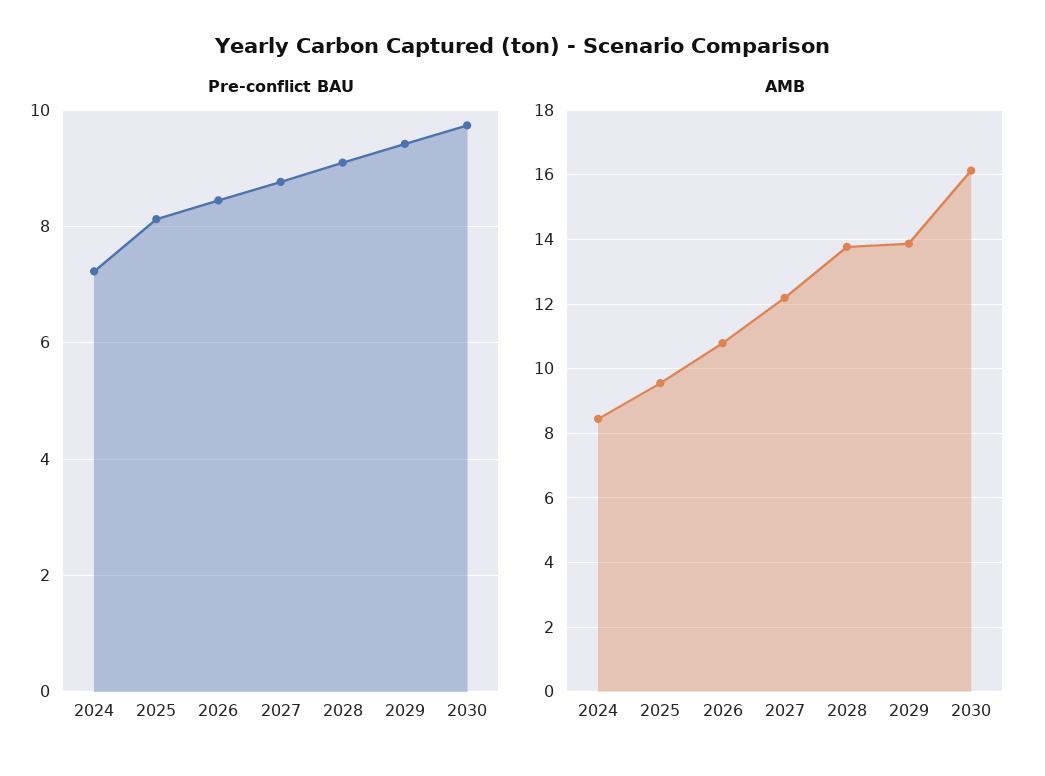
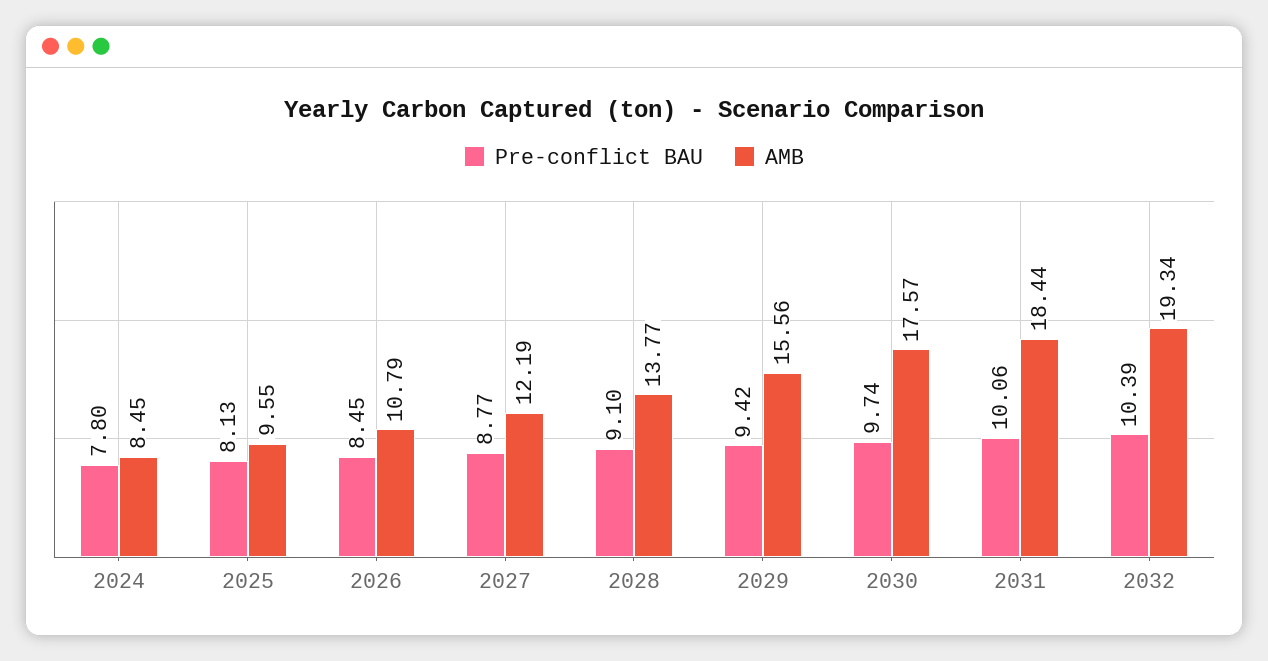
Pre-conflict BAU, 2024: 7.2 -> 7.8
AMB, 2029: 13.8 -> 15.56
AMB, 2030: 16.2 -> 17.57
Pre-conflict BAU, 2031: none -> 10.06
AMB, 2031: none -> 18.44
Pre-conflict BAU, 2032: none -> 10.39
AMB, 2032: none -> 19.34

